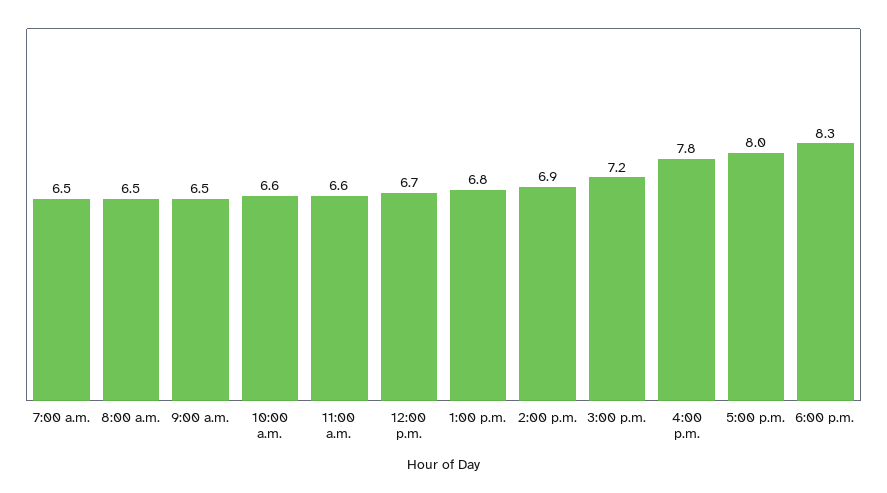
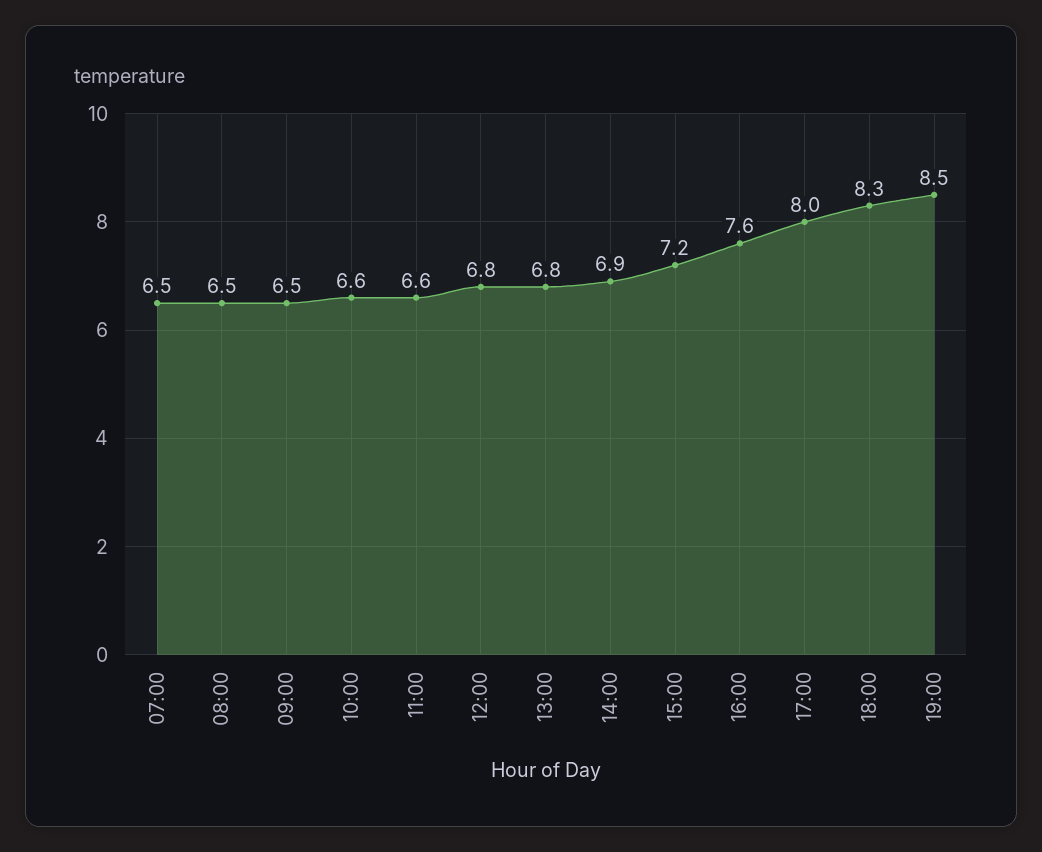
12:00 p.m.: 6.7 -> 6.8
4:00 p.m.: 7.8 -> 7.6
19:00: none -> 8.5

